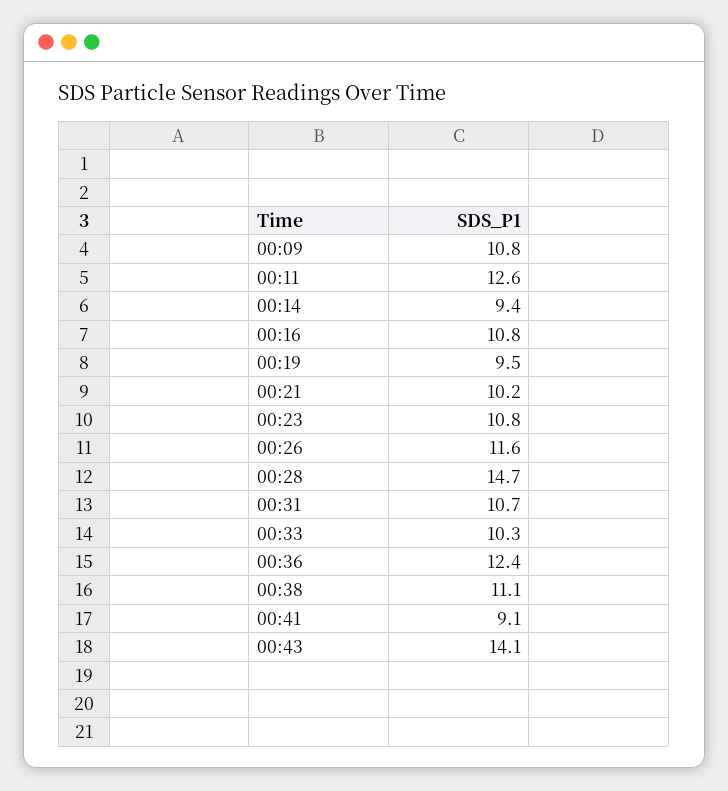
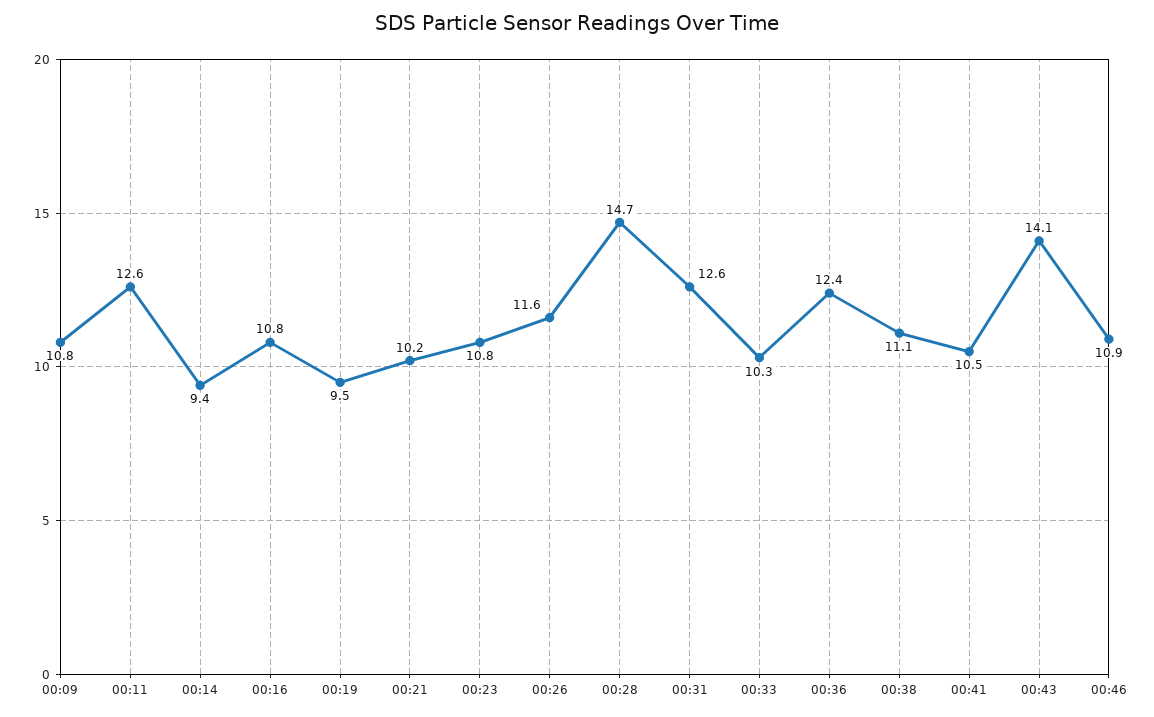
00:31: 10.7 -> 12.6
00:41: 9.1 -> 10.5
00:46: none -> 10.9

